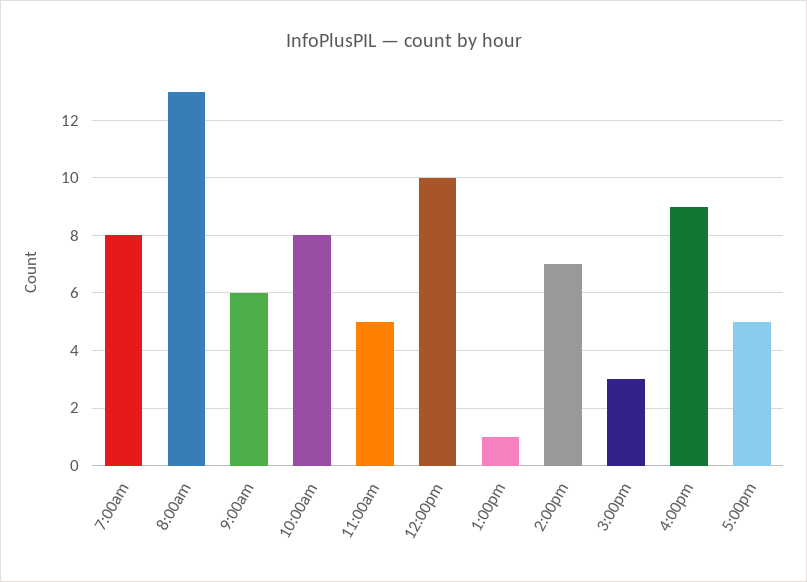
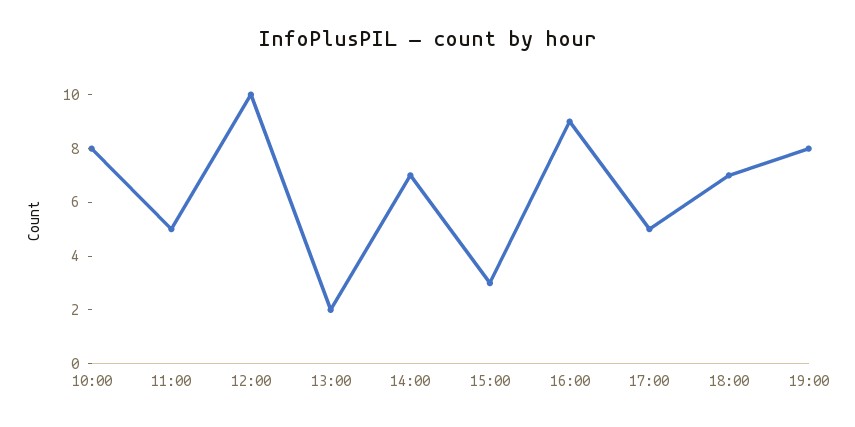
7:00am: 8 -> none
8:00am: 13 -> none
9:00am: 6 -> none
1:00pm: 1 -> 2
18:00: none -> 7
19:00: none -> 8

